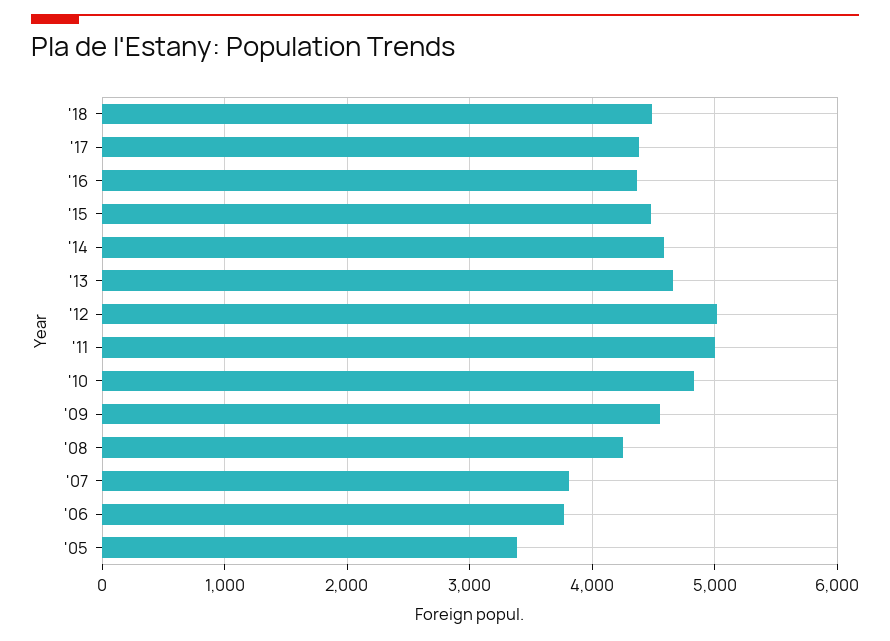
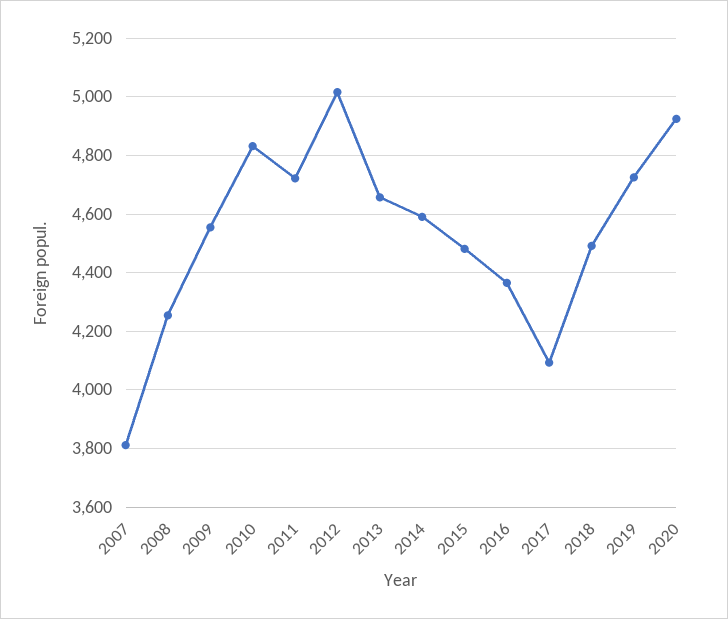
'17: 4400 -> 4100
'11: 5000 -> 4725
'06: 3800 -> none
'05: 3400 -> none
2019: none -> 4725
2020: none -> 4925

